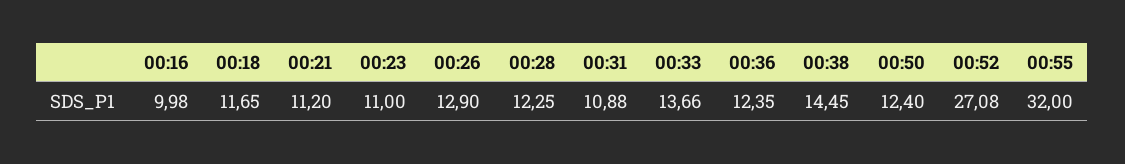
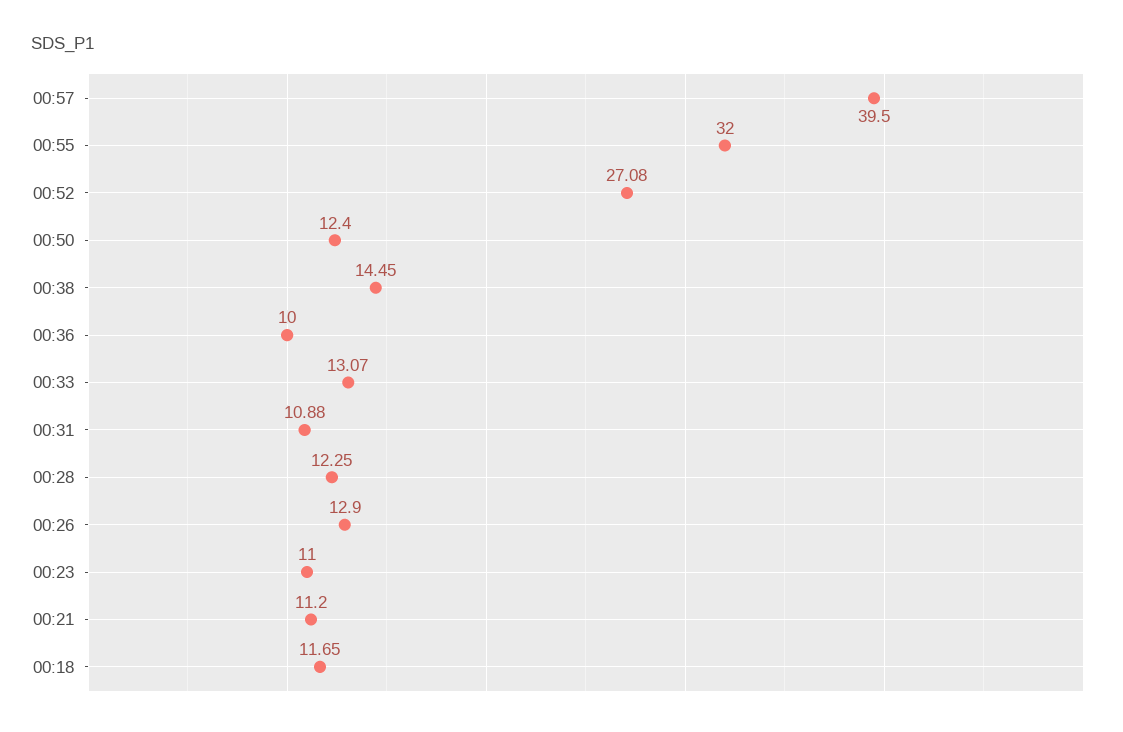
00:16: 9.98 -> none
00:33: 13.66 -> 13.07
00:36: 12.35 -> 10
00:57: none -> 39.5

